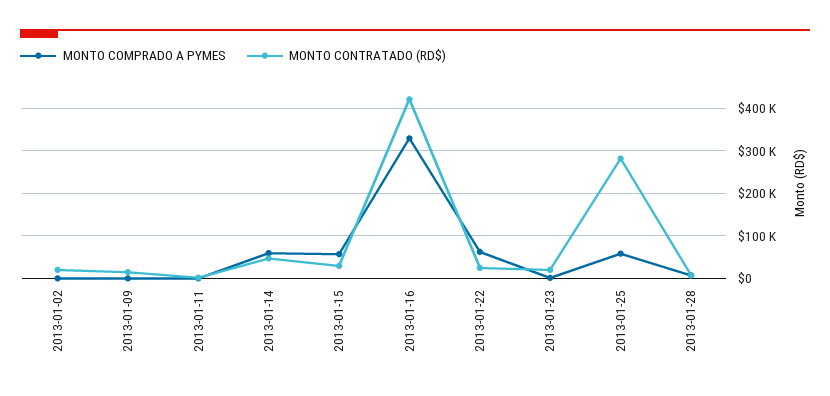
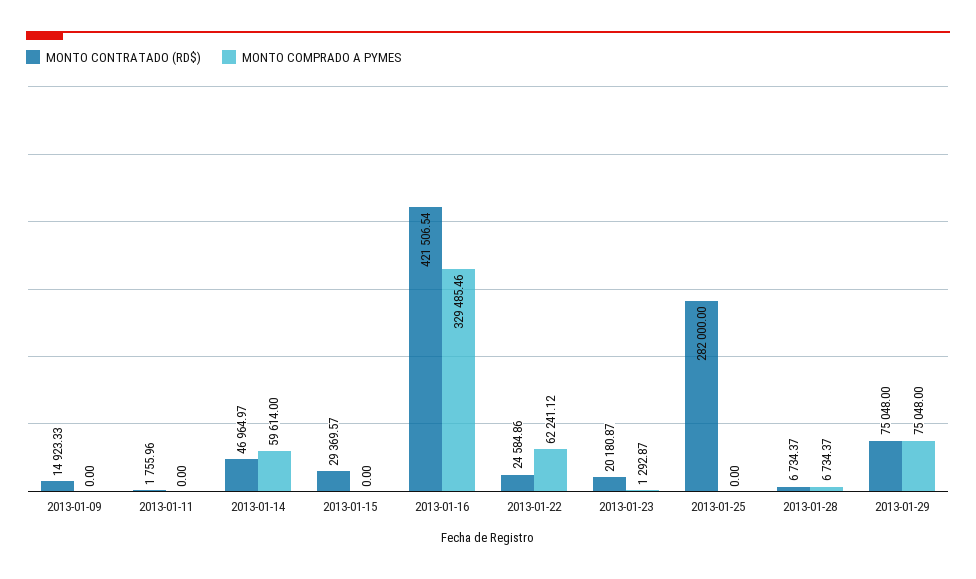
MONTO COMPRADO A PYMES, 2013-01-02: 0 -> none
MONTO CONTRATADO (RD$), 2013-01-02: 20000 -> none
MONTO COMPRADO A PYMES, 2013-01-15: 60000 -> 0
MONTO COMPRADO A PYMES, 2013-01-25: 60000 -> 0
MONTO CONTRATADO (RD$), 2013-01-29: none -> 75048
MONTO COMPRADO A PYMES, 2013-01-29: none -> 75048

